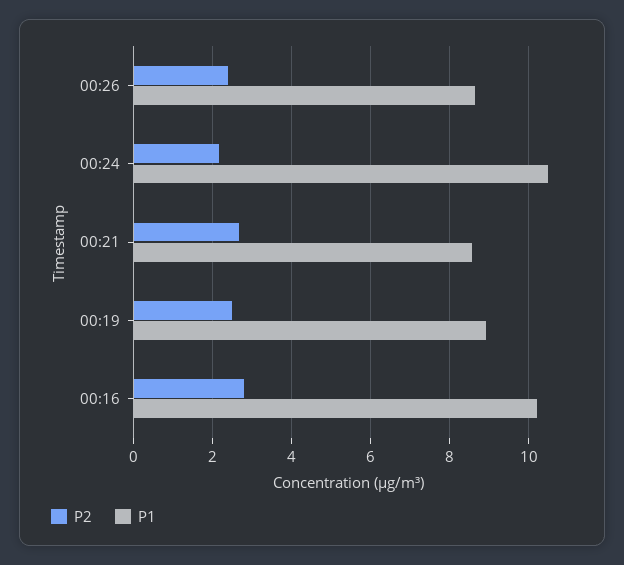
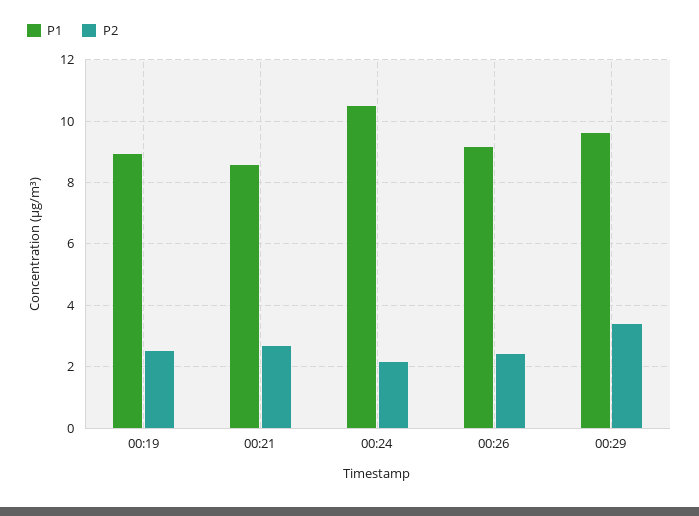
P1, 00:26: 8.6 -> 9.2
P2, 00:16: 2.8 -> none
P1, 00:16: 10.2 -> none
P1, 00:29: none -> 9.6
P2, 00:29: none -> 3.4

